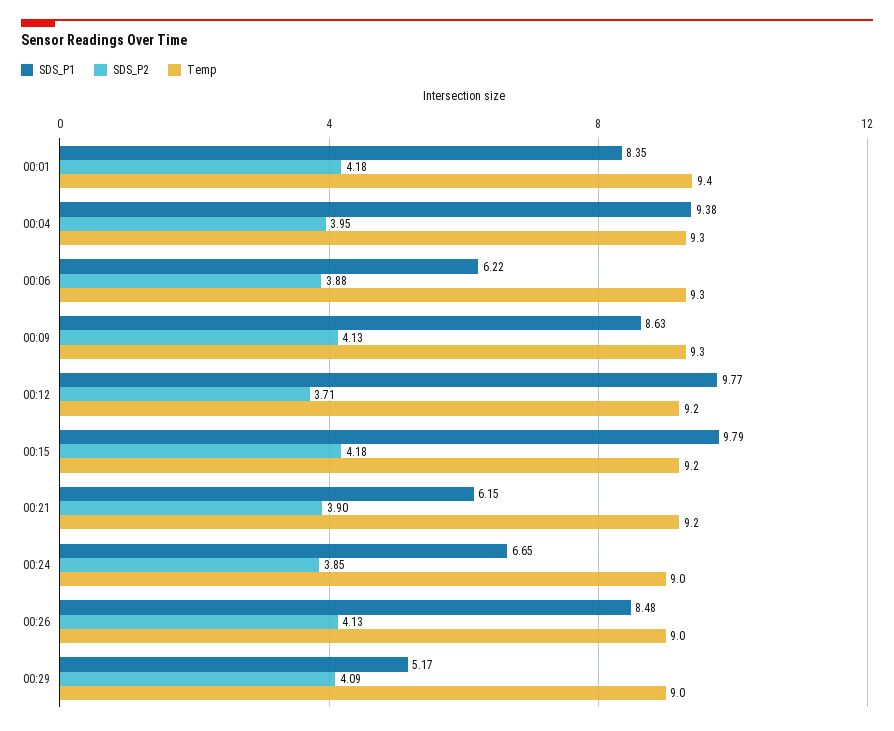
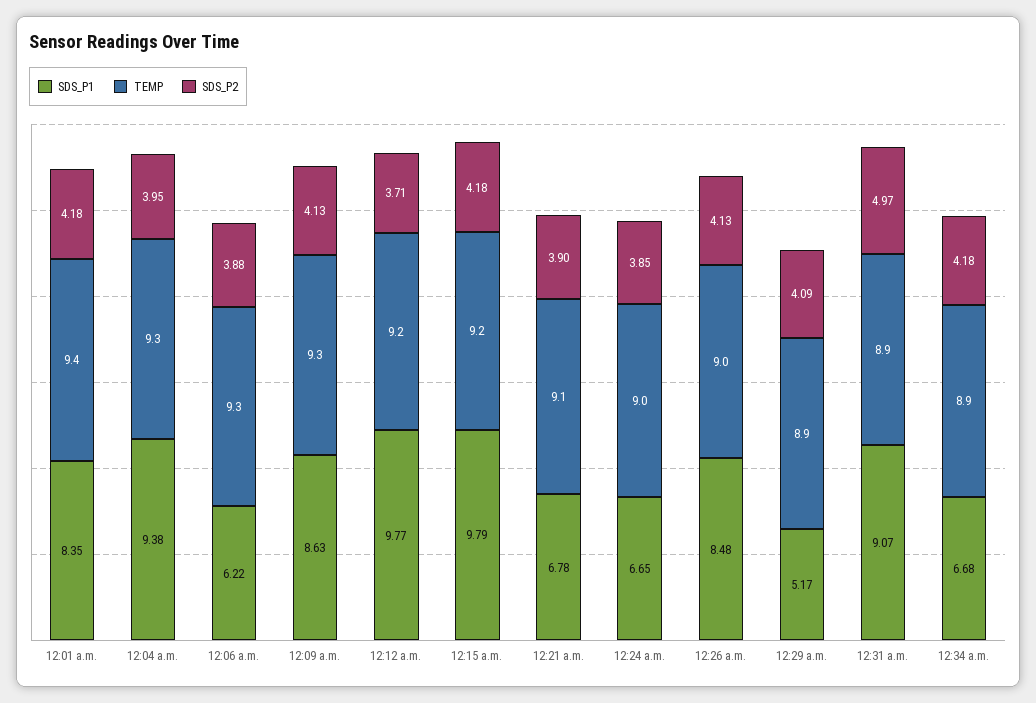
SDS_P1, 00:21: 6.15 -> 6.78
Temp, 00:21: 9.2 -> 9.1
Temp, 00:29: 9 -> 8.9
SDS_P1, 12:31 a.m.: none -> 9.07
Temp, 12:31 a.m.: none -> 8.9
SDS_P2, 12:31 a.m.: none -> 4.97
SDS_P1, 12:34 a.m.: none -> 6.68
Temp, 12:34 a.m.: none -> 8.9
SDS_P2, 12:34 a.m.: none -> 4.18

